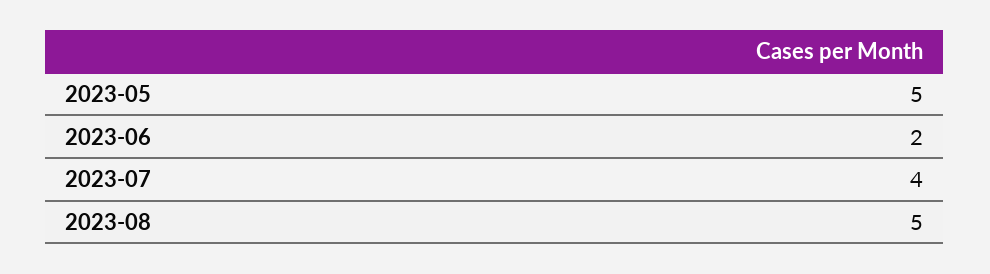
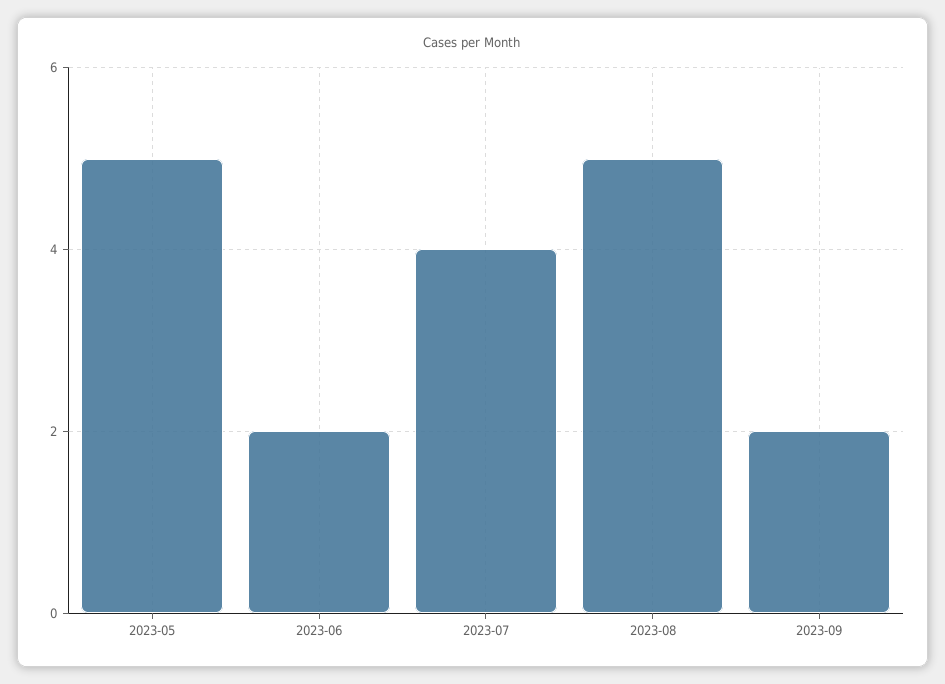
2023-09: none -> 2

